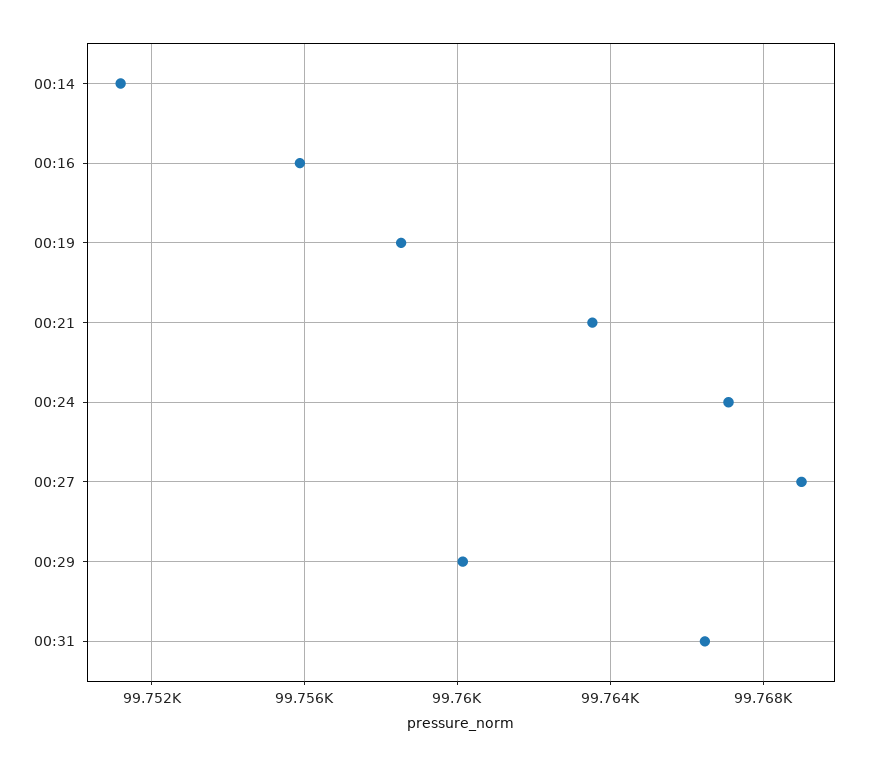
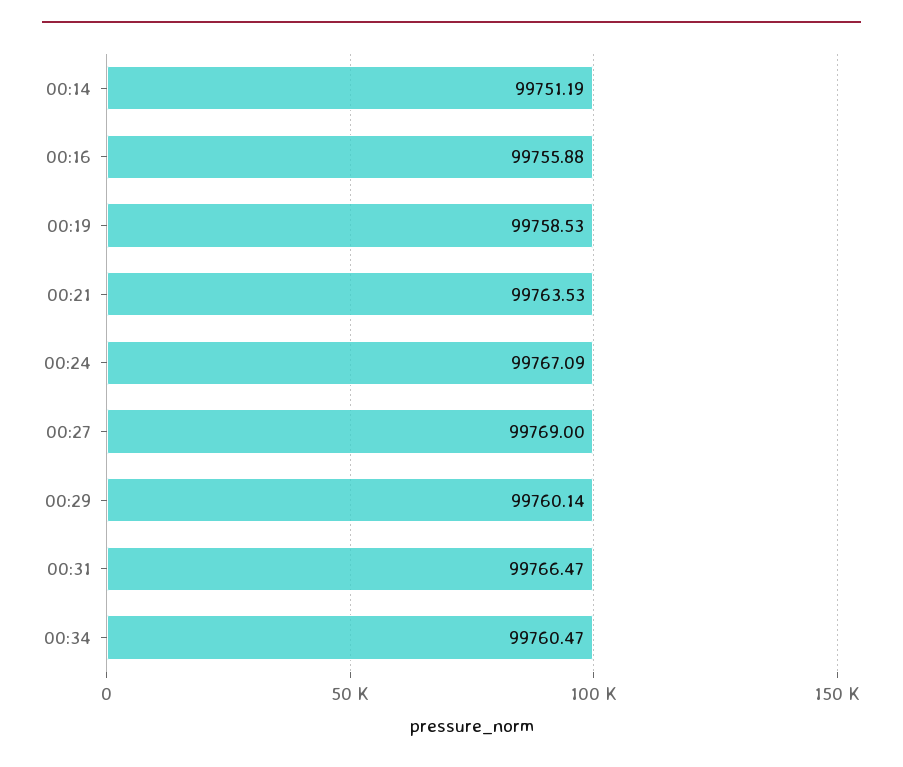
00:34: none -> 99760.47

